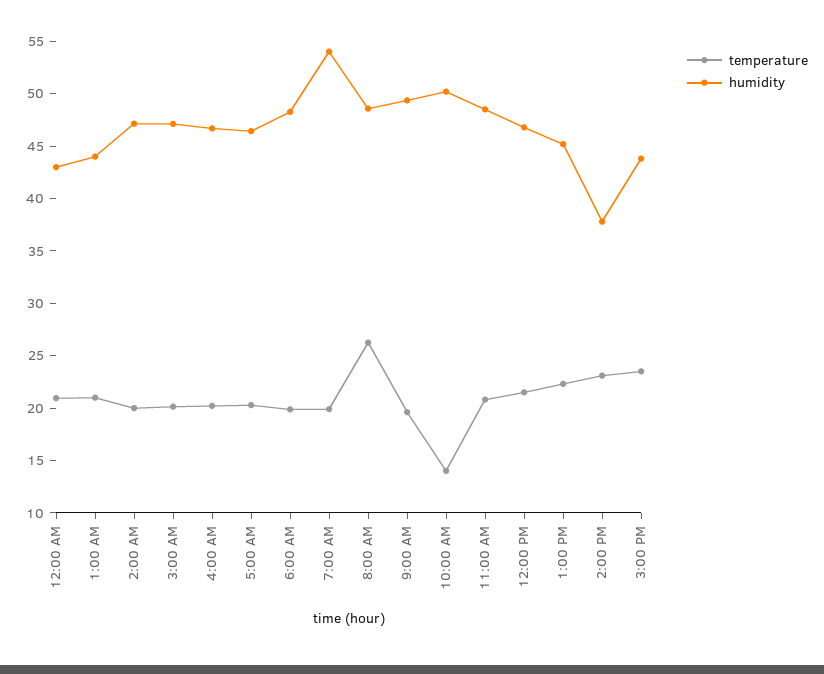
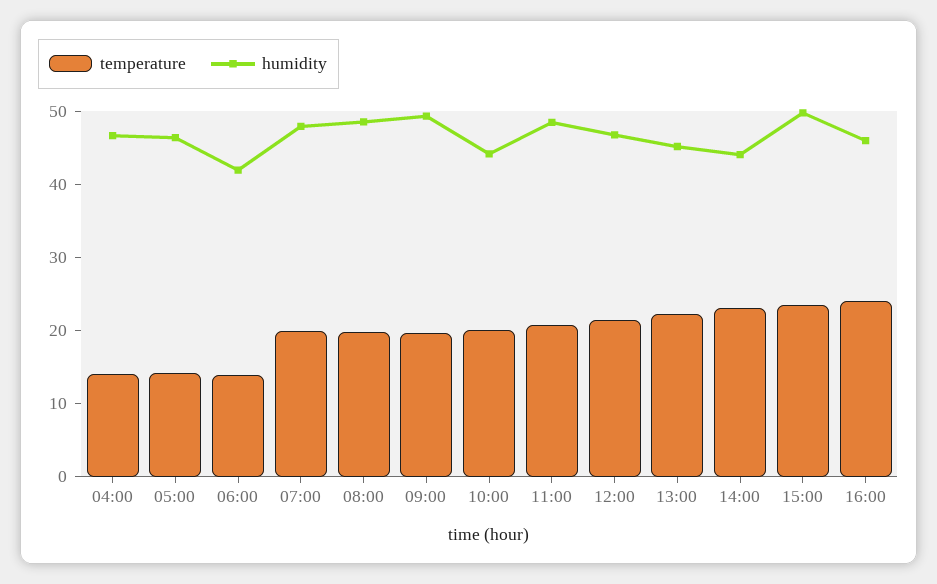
temperature, 12:00 AM: 21 -> none
humidity, 12:00 AM: 43 -> none
temperature, 1:00 AM: 21 -> none
humidity, 1:00 AM: 44 -> none
temperature, 2:00 AM: 20 -> none
humidity, 2:00 AM: 47 -> none
temperature, 3:00 AM: 20 -> none
humidity, 3:00 AM: 47 -> none
temperature, 4:00 AM: 20 -> 14
temperature, 5:00 AM: 20 -> 14
temperature, 6:00 AM: 20 -> 14
humidity, 6:00 AM: 48 -> 42
humidity, 7:00 AM: 54 -> 48
temperature, 8:00 AM: 26 -> 20
temperature, 10:00 AM: 14 -> 20
humidity, 10:00 AM: 50 -> 44
humidity, 2:00 PM: 38 -> 44
humidity, 3:00 PM: 44 -> 50
temperature, 16:00: none -> 24
humidity, 16:00: none -> 46

